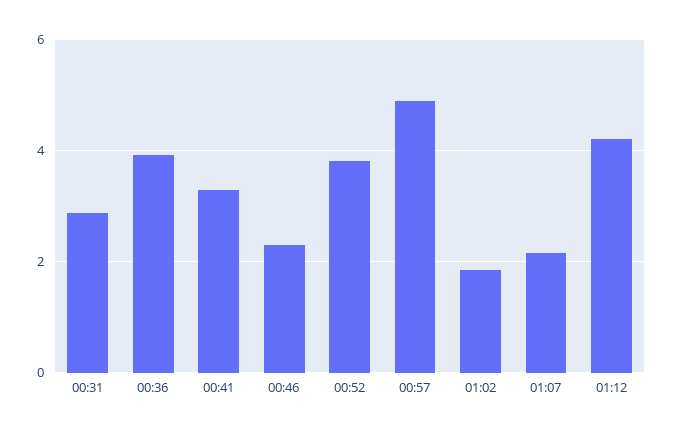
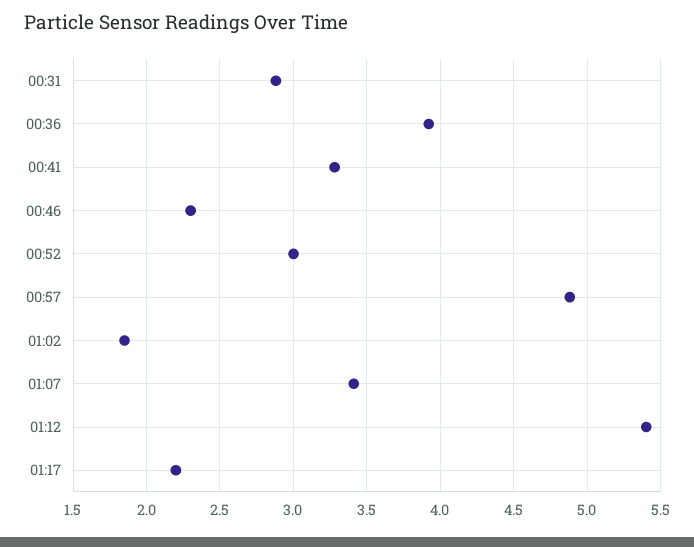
00:52: 3.8 -> 3
01:07: 2.2 -> 3.4
01:12: 4.2 -> 5.4
01:17: none -> 2.2

